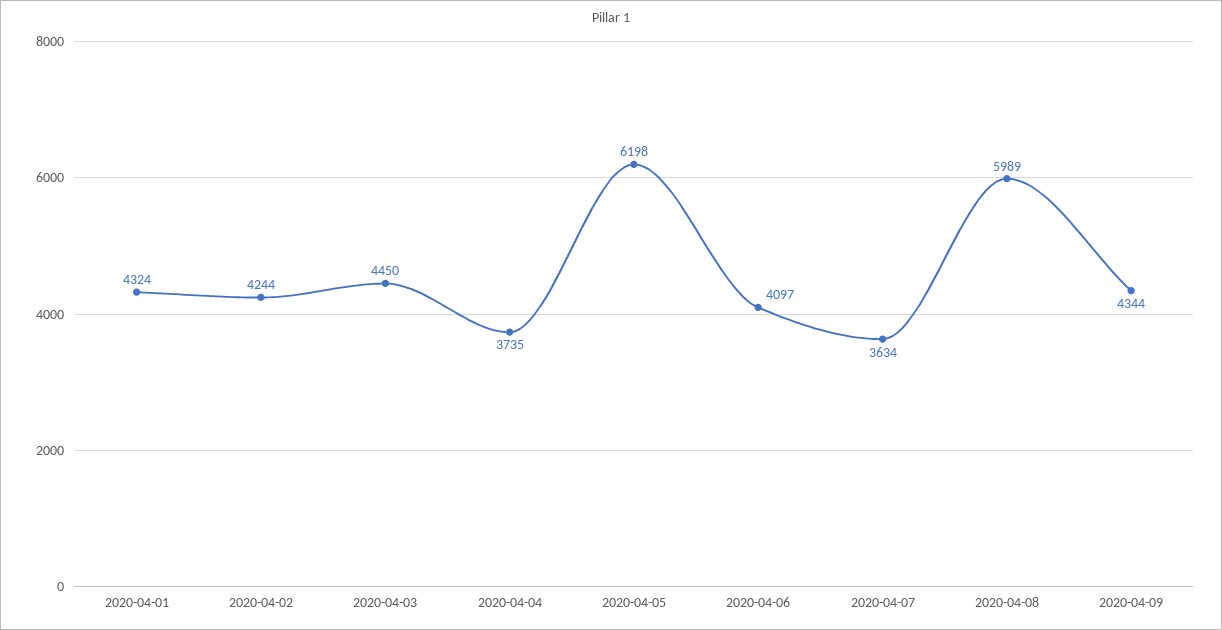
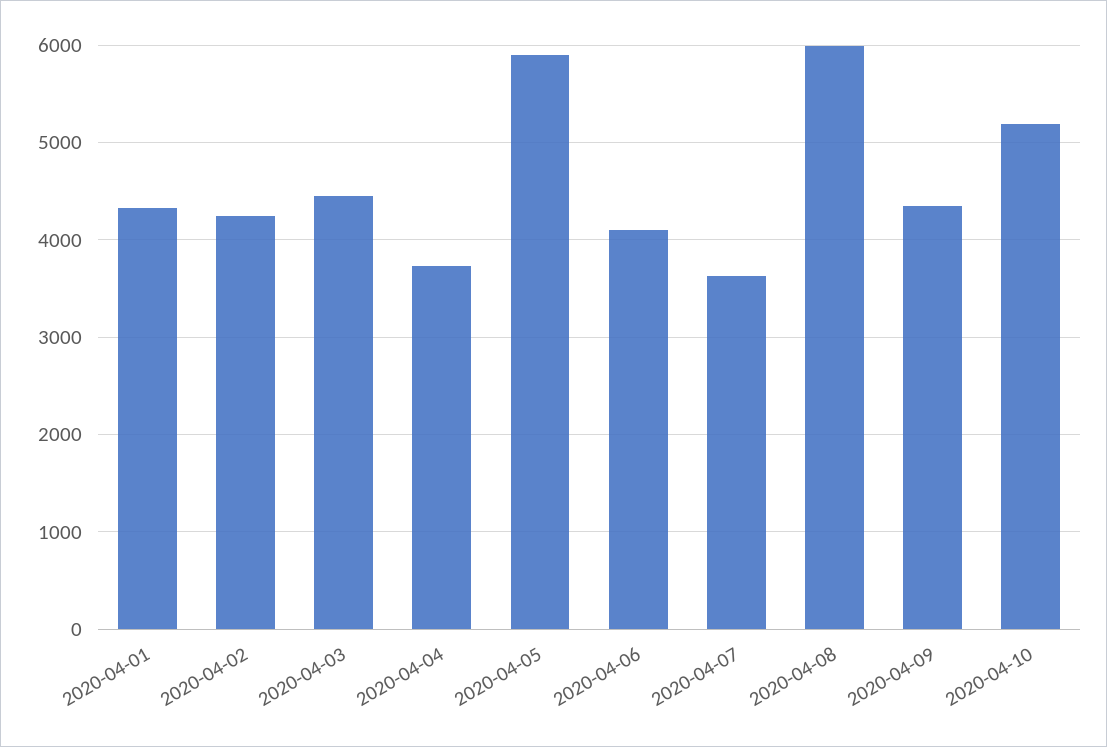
2020-04-05: 6198 -> 5900
2020-04-10: none -> 5200

